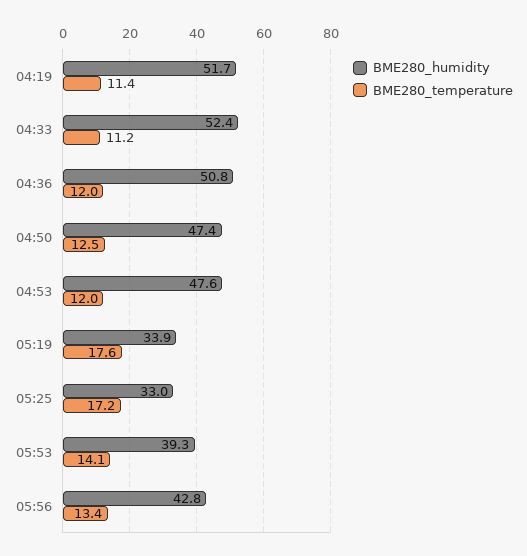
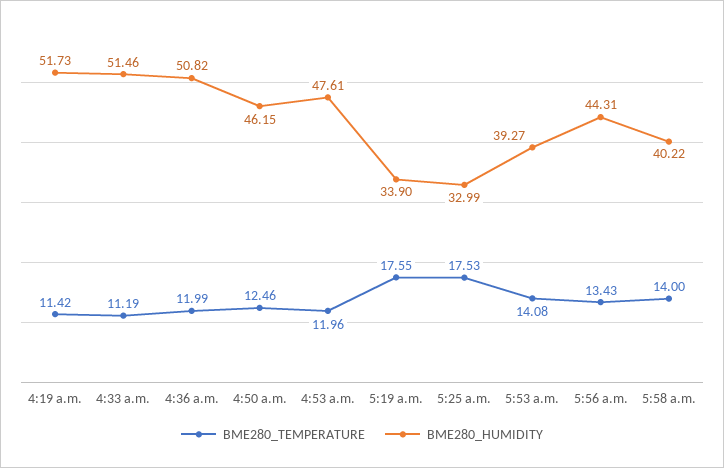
BME280_humidity, 04:33: 52.4 -> 51.46
BME280_humidity, 04:50: 47.4 -> 46.15
BME280_temperature, 05:25: 17.2 -> 17.53
BME280_humidity, 05:56: 42.8 -> 44.31
BME280_temperature, 5:58 a.m.: none -> 14
BME280_humidity, 5:58 a.m.: none -> 40.22

